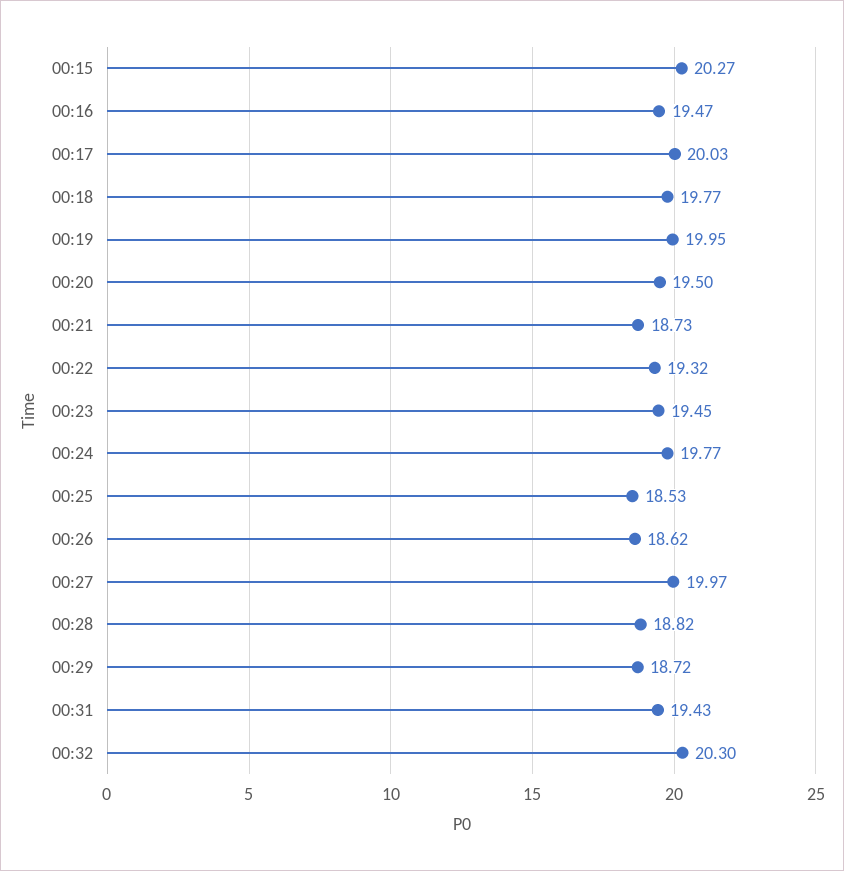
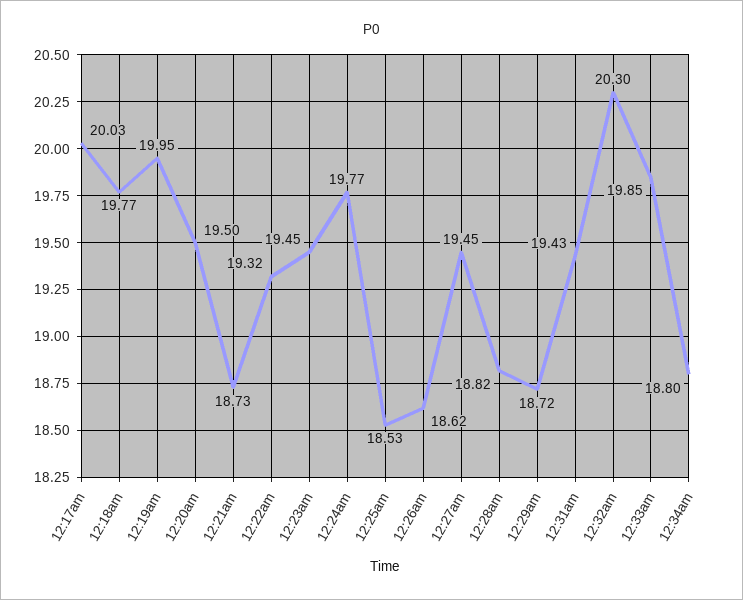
00:15: 20.27 -> none
00:16: 19.47 -> none
00:27: 19.97 -> 19.45
12:33am: none -> 19.85
12:34am: none -> 18.8

